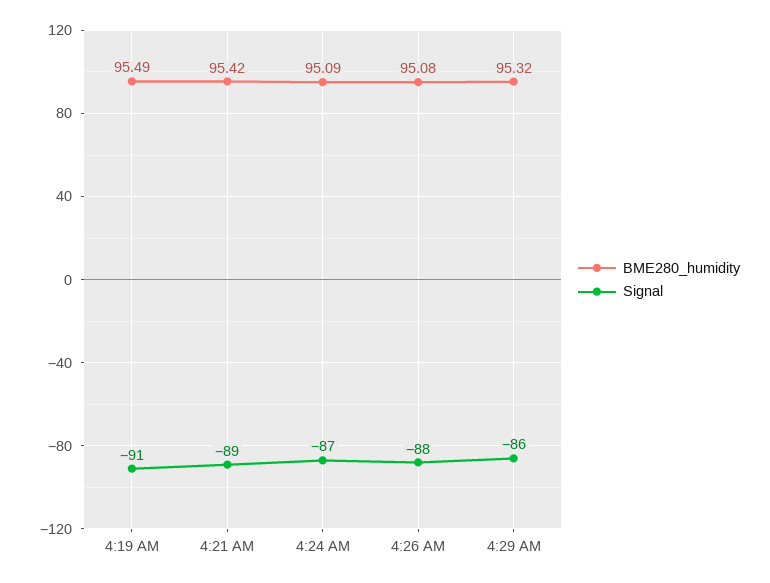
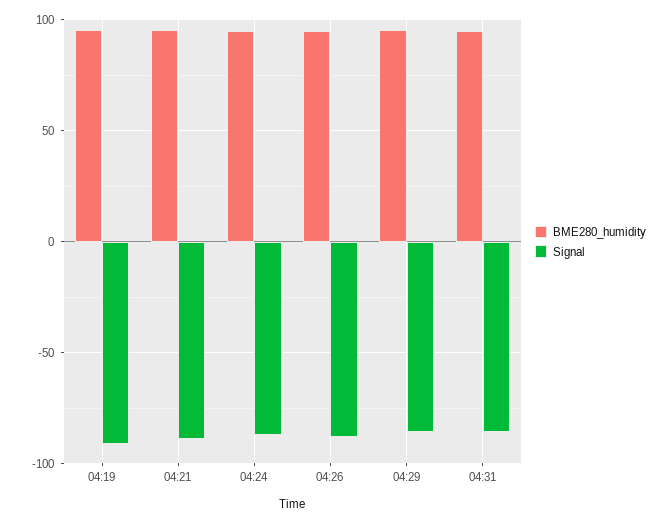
BME280_humidity, 04:31: none -> 95
Signal, 04:31: none -> -85

